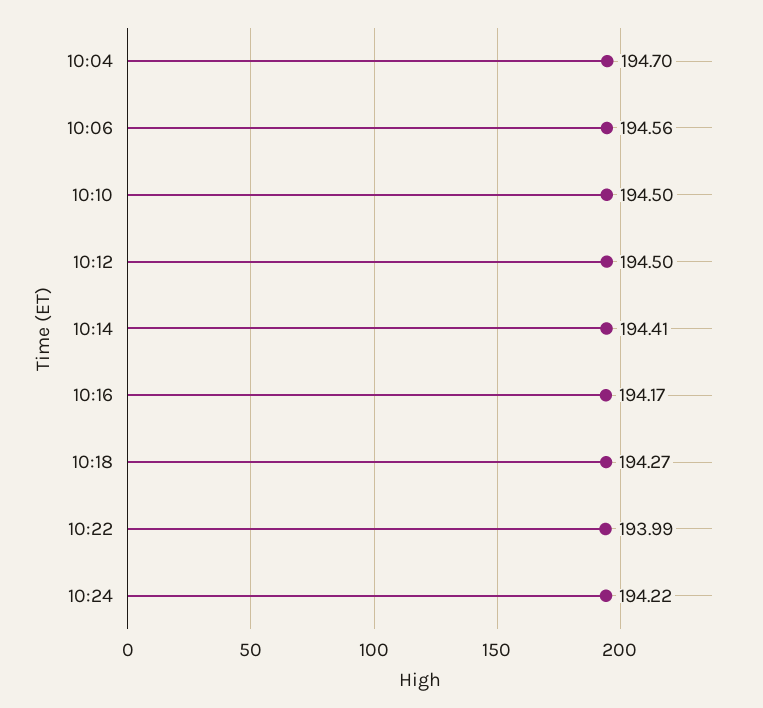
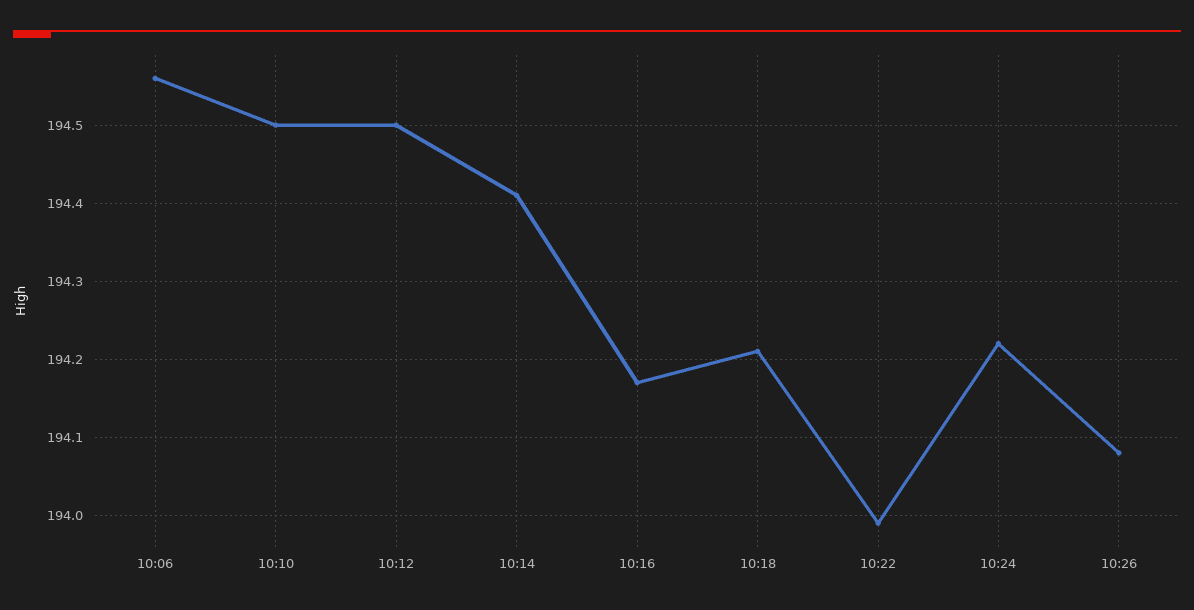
10:04: 194.7 -> none
10:18: 194.27 -> 194.21
10:26: none -> 194.08

